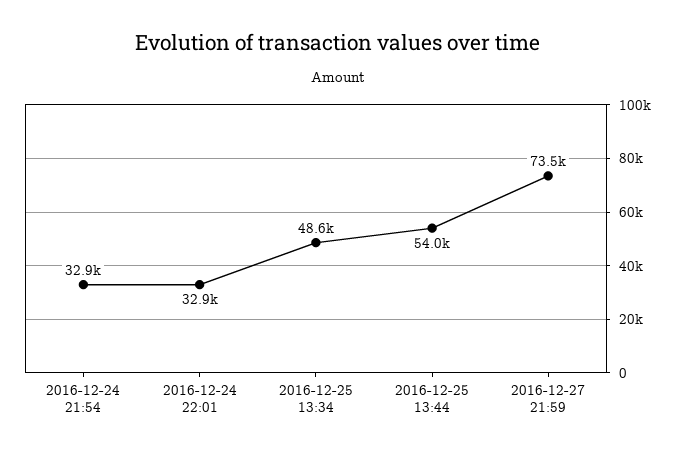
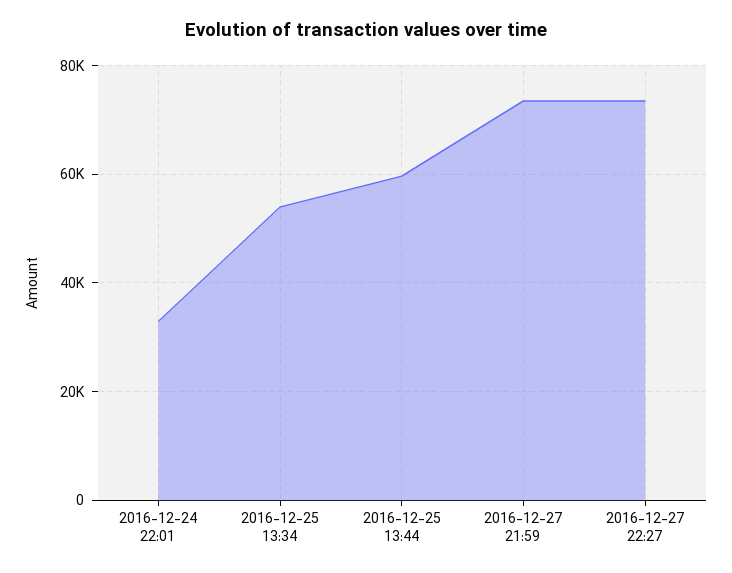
2016-12-24 21:54: 32900 -> none
2016-12-25 13:34: 48600 -> 54000
2016-12-25 13:44: 54000 -> 60000
2016-12-27 22:27: none -> 74000

